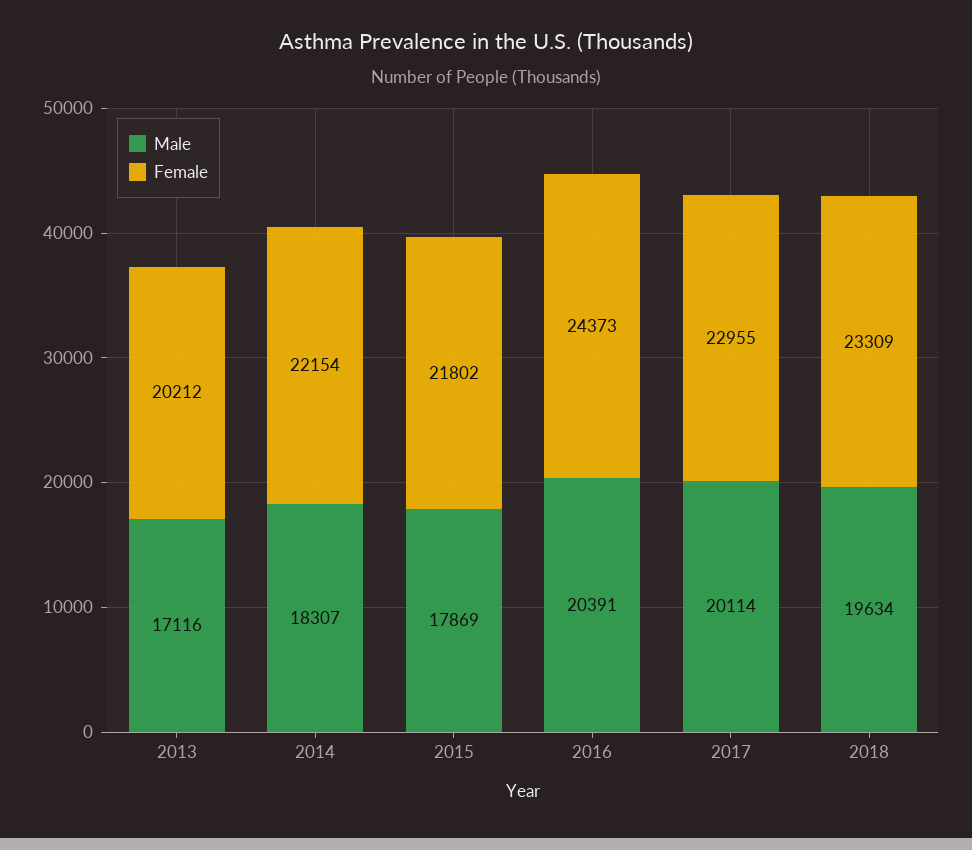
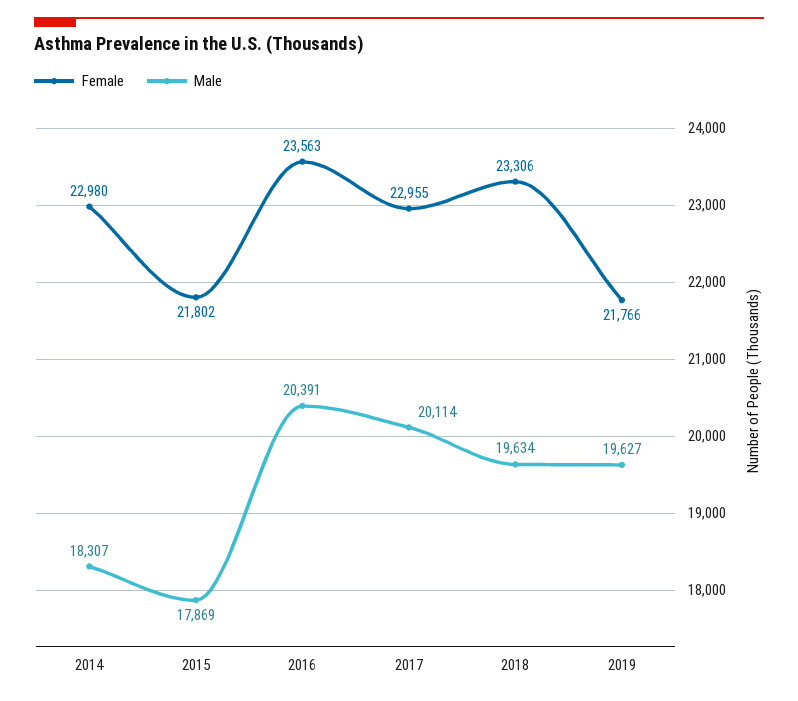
Male, 2013: 17116 -> none
Female, 2013: 20212 -> none
Female, 2014: 22154 -> 22980
Female, 2016: 24373 -> 23563
Female, 2018: 23309 -> 23306
Female, 2019: none -> 21766
Male, 2019: none -> 19627

